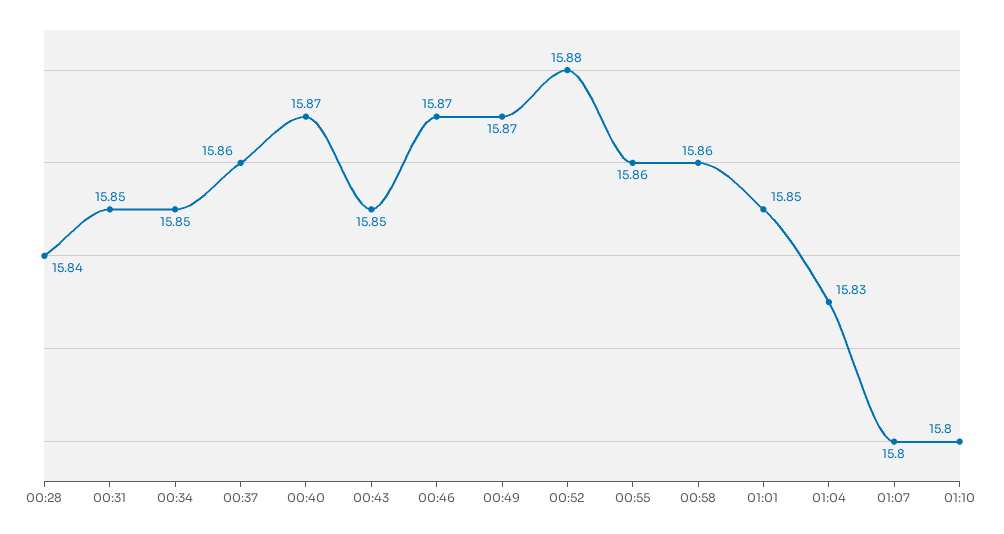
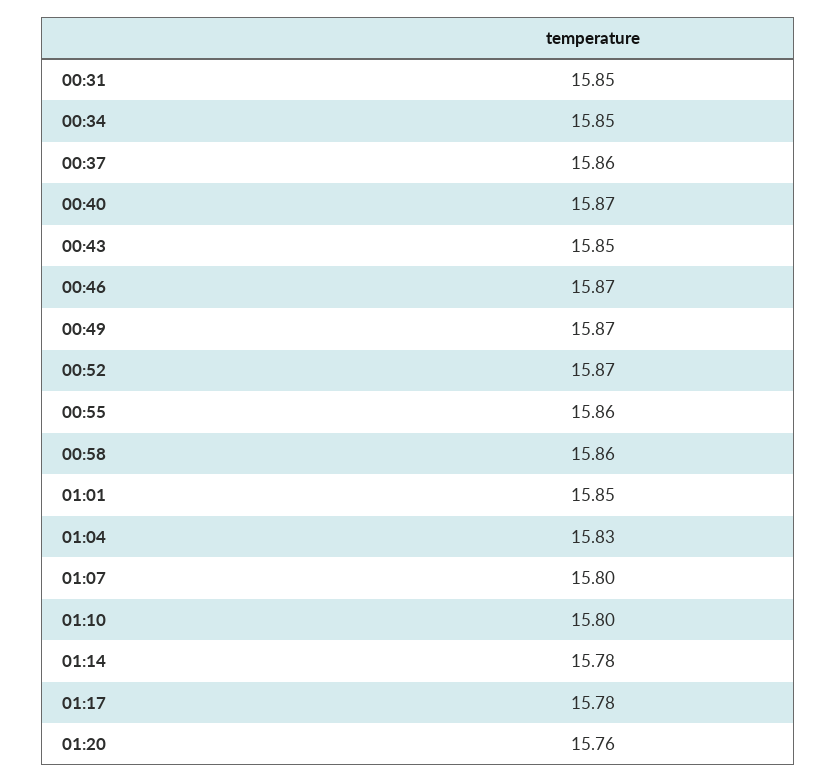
00:28: 15.84 -> none
00:52: 15.88 -> 15.87
01:14: none -> 15.78
01:17: none -> 15.78
01:20: none -> 15.76

